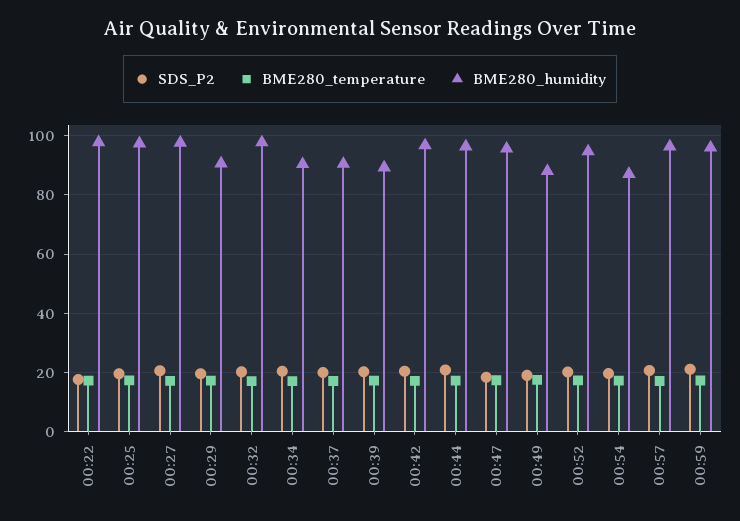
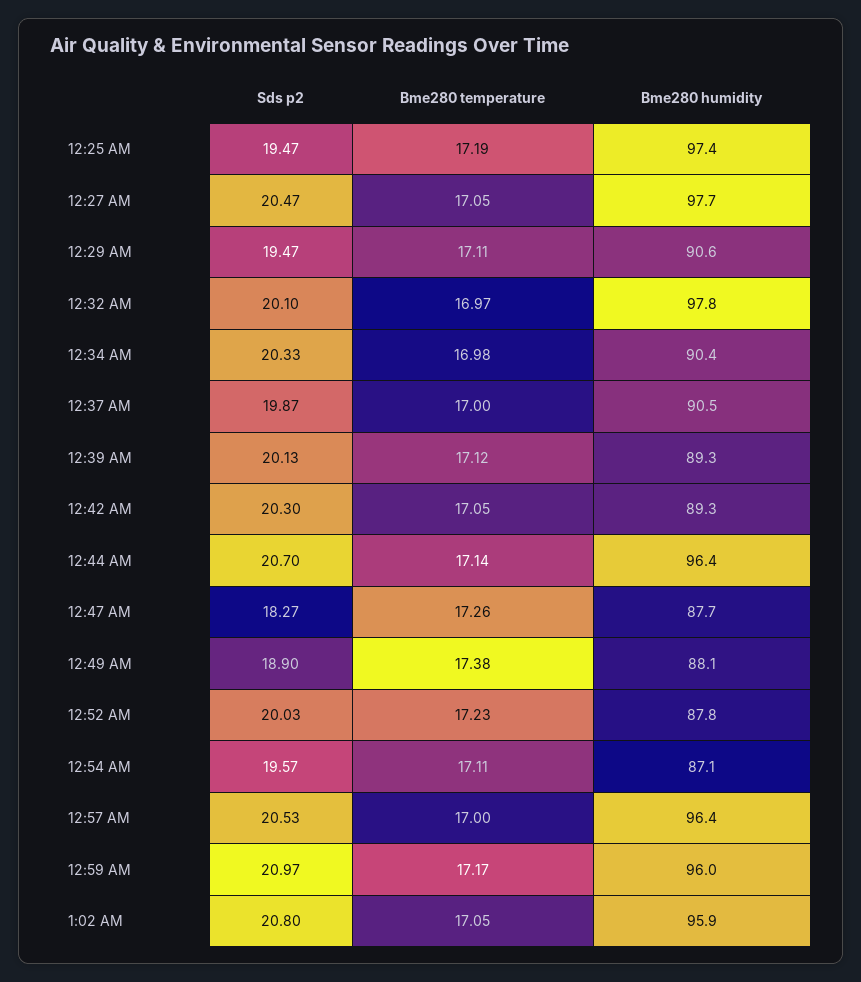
SDS_P2, 00:22: 17.5 -> none
BME280_temperature, 00:22: 17.5 -> none
BME280_humidity, 00:22: 97.5 -> none
BME280_humidity, 00:42: 97.5 -> 89.3
BME280_humidity, 00:47: 95 -> 87.7
BME280_humidity, 00:52: 95 -> 87.8
SDS_P2, 1:02 AM: none -> 20.8
BME280_temperature, 1:02 AM: none -> 17.05
BME280_humidity, 1:02 AM: none -> 95.9

